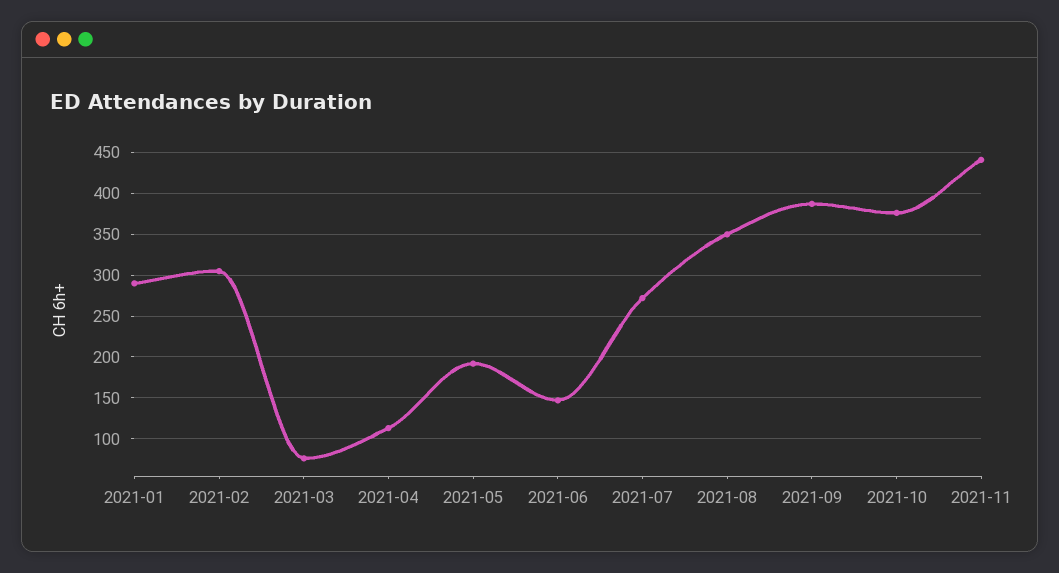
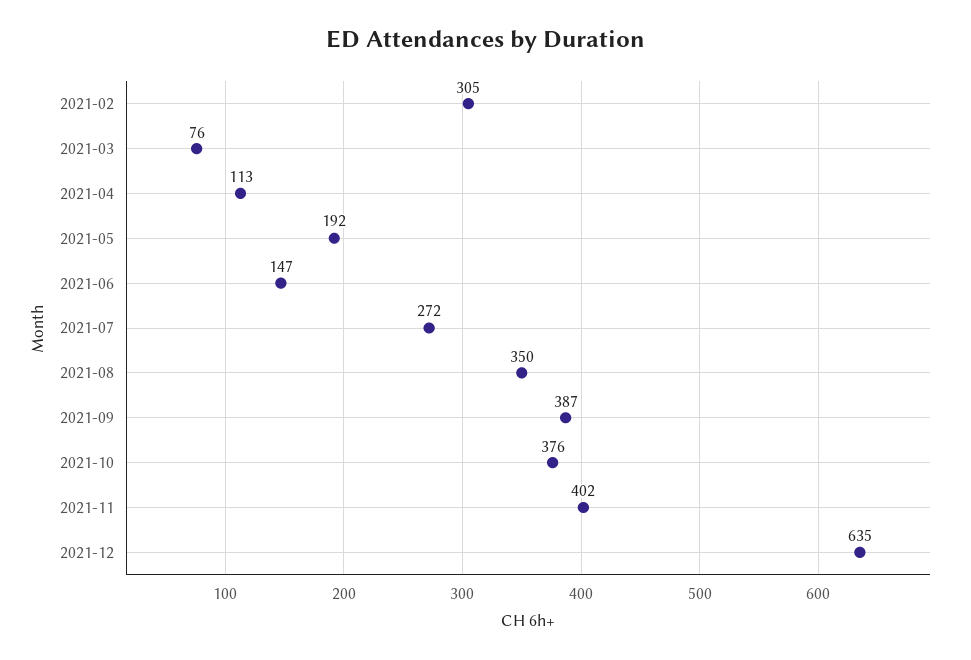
2021-01: 290 -> none
2021-11: 440 -> 402
2021-12: none -> 635

